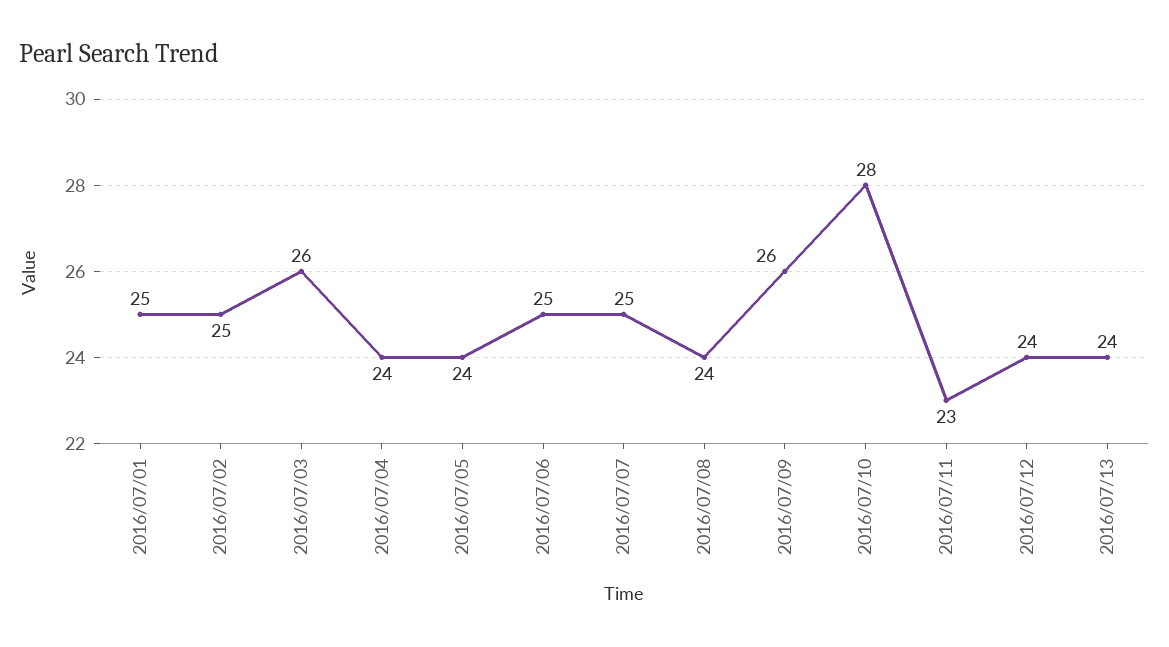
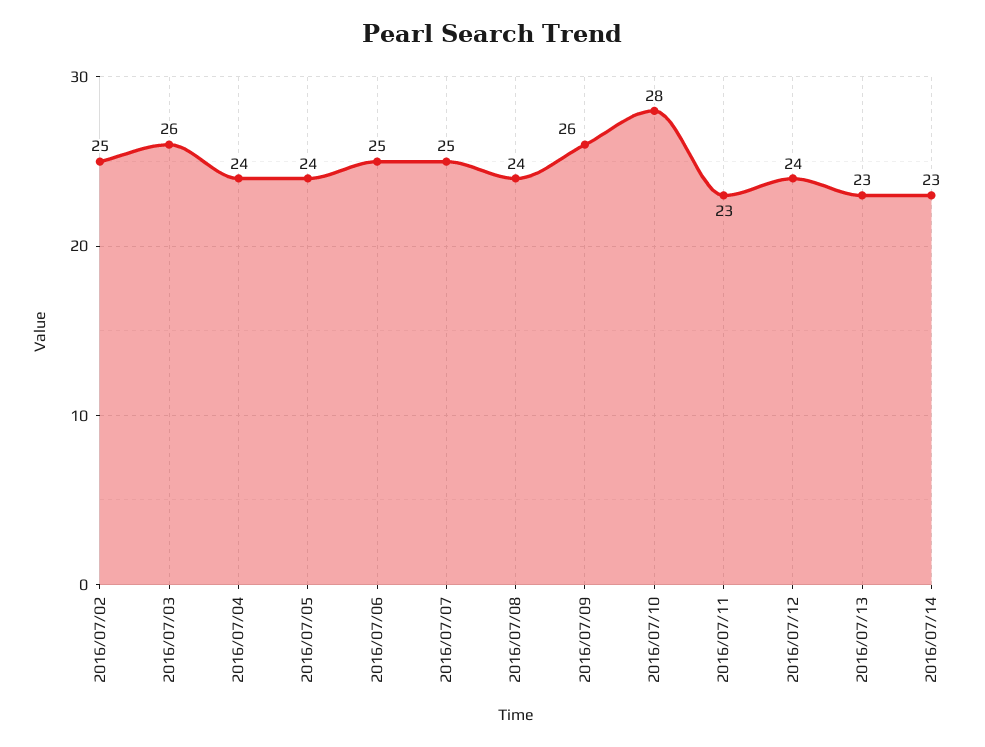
2016/07/01: 25 -> none
2016/07/13: 24 -> 23
2016/07/14: none -> 23

